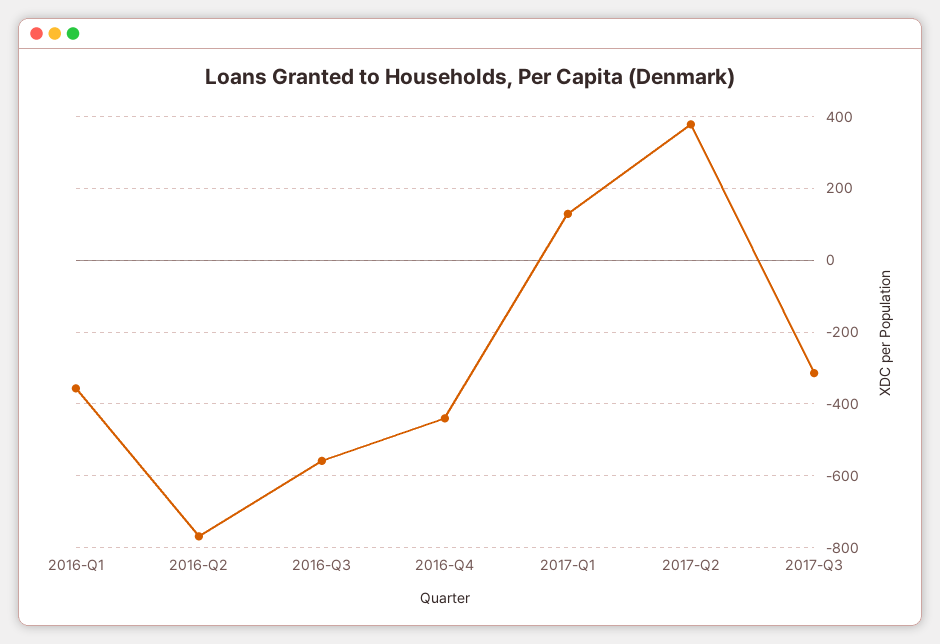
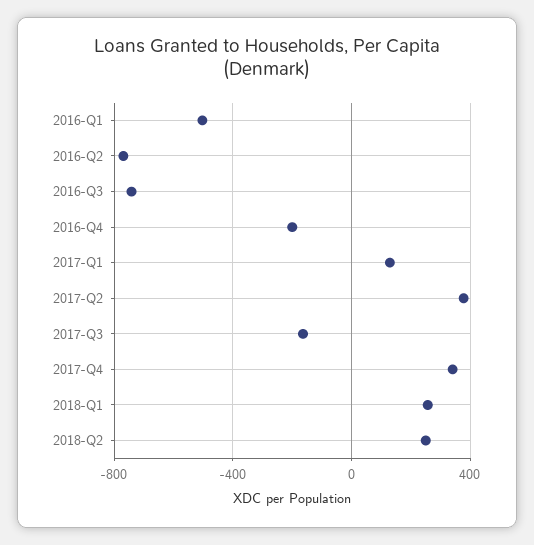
2016-Q1: -360 -> -500
2016-Q3: -560 -> -750
2016-Q4: -440 -> -200
2017-Q3: -320 -> -150
2017-Q4: none -> 350
2018-Q1: none -> 250
2018-Q2: none -> 250

